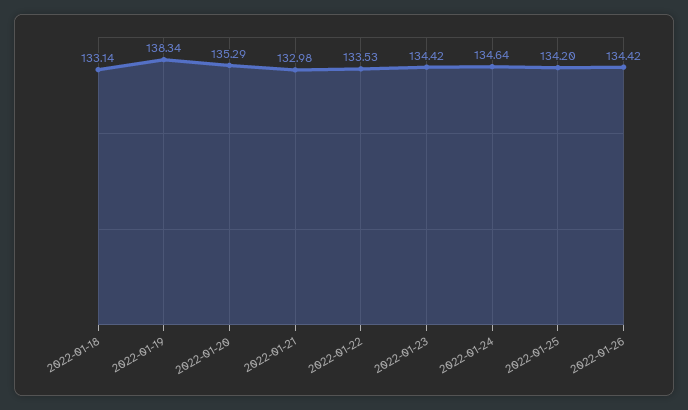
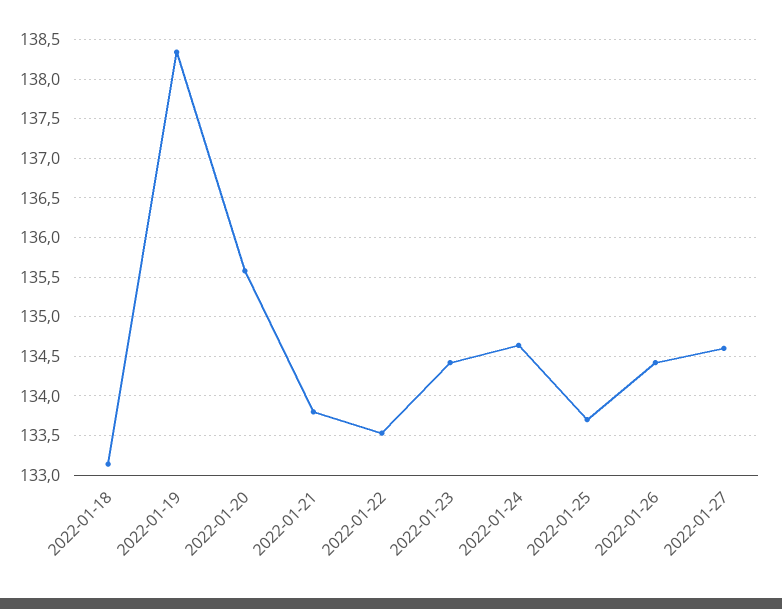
2022-01-20: 135.29 -> 135.6
2022-01-21: 132.98 -> 133.8
2022-01-25: 134.2 -> 133.7
2022-01-27: none -> 134.6

